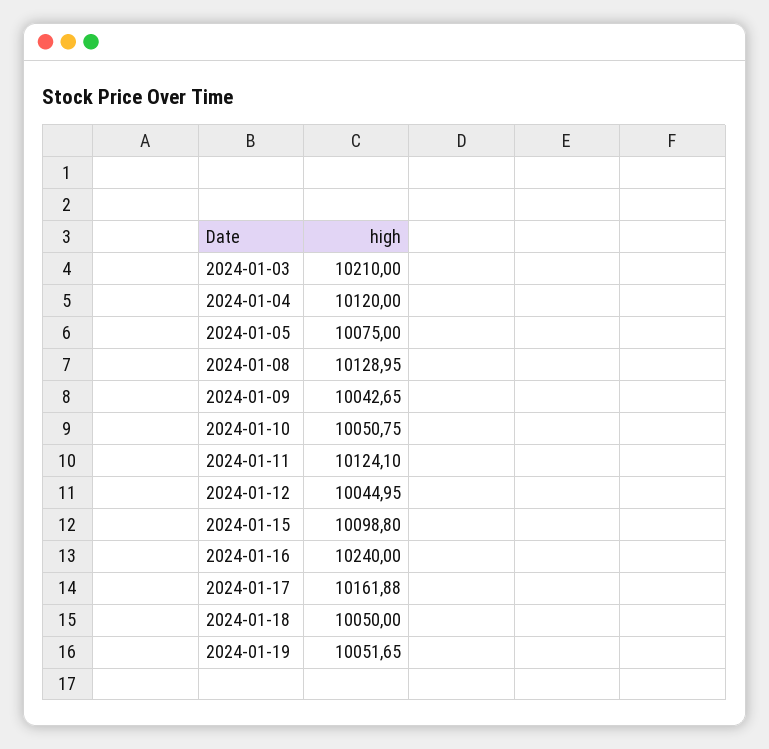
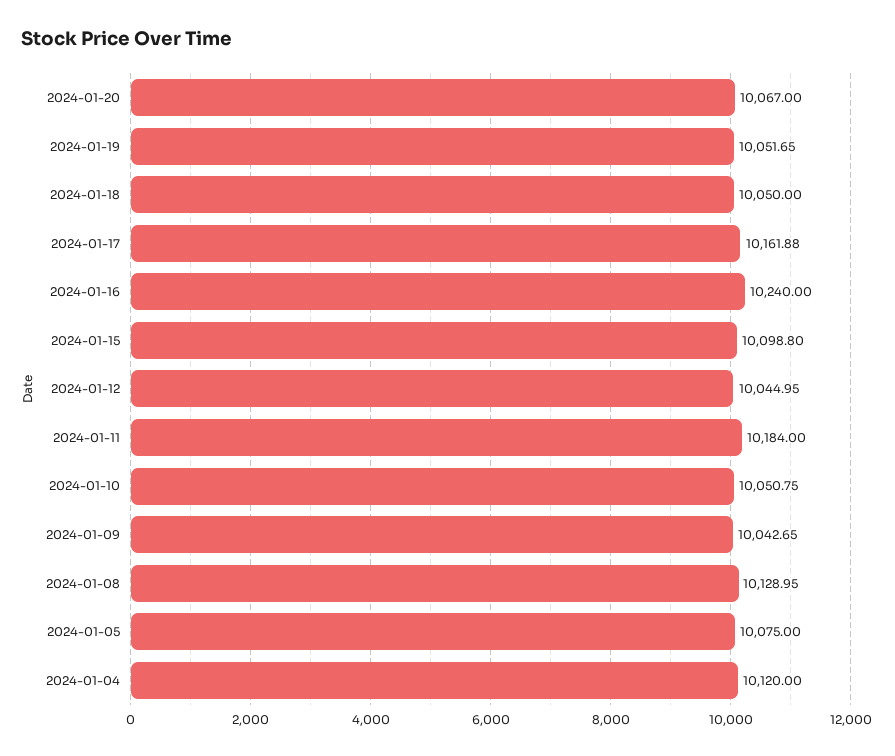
2024-01-03: 10210 -> none
2024-01-11: 10124.1 -> 10184
2024-01-20: none -> 10067

